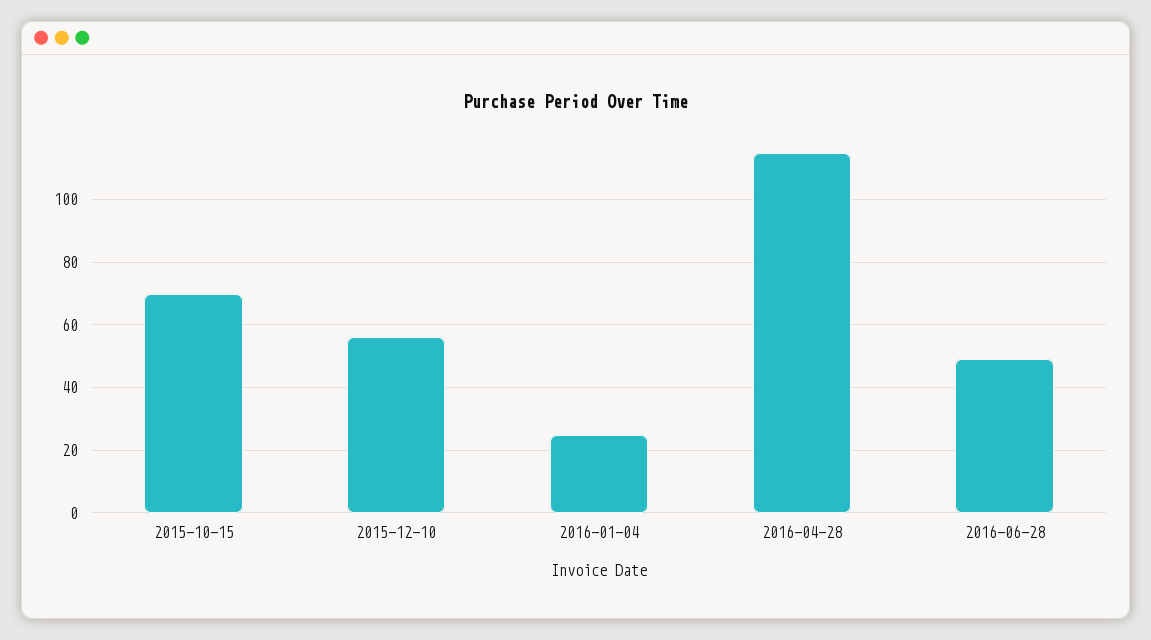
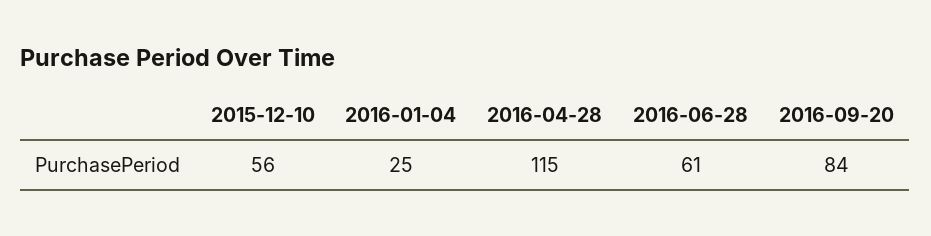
2015-10-15: 70 -> none
2016-06-28: 50 -> 61
2016-09-20: none -> 84

